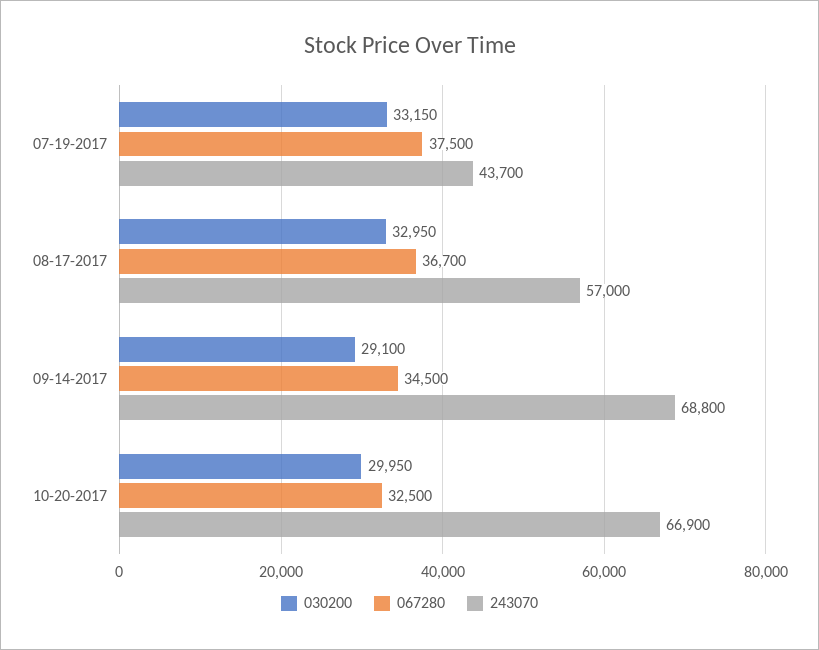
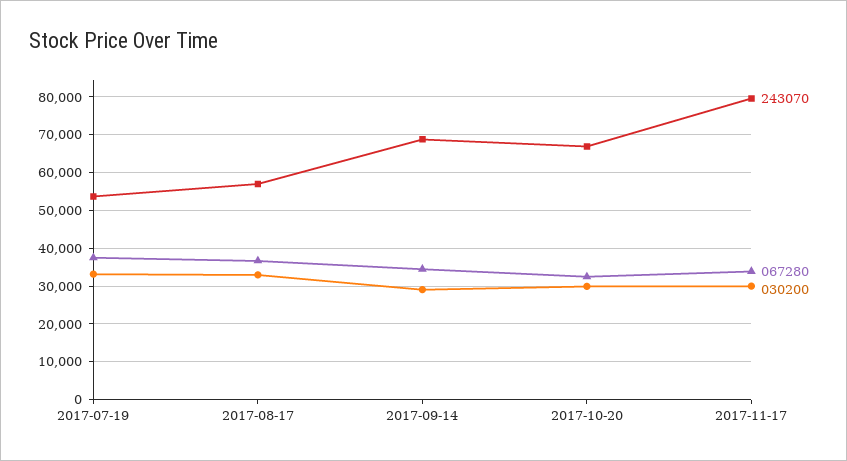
243070, 07-19-2017: 43700 -> 54000
243070, 2017-11-17: none -> 80000
067280, 2017-11-17: none -> 34000
030200, 2017-11-17: none -> 30000

